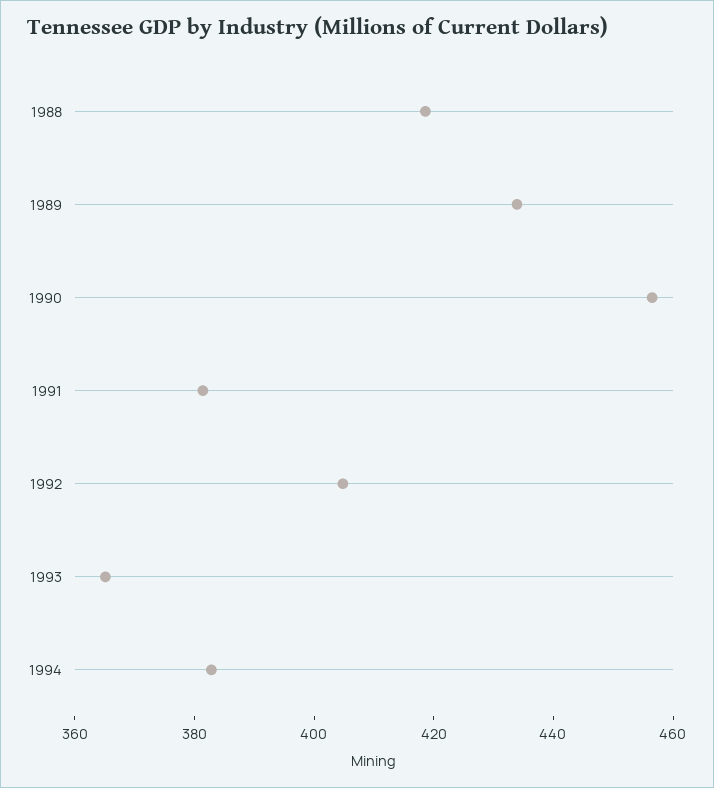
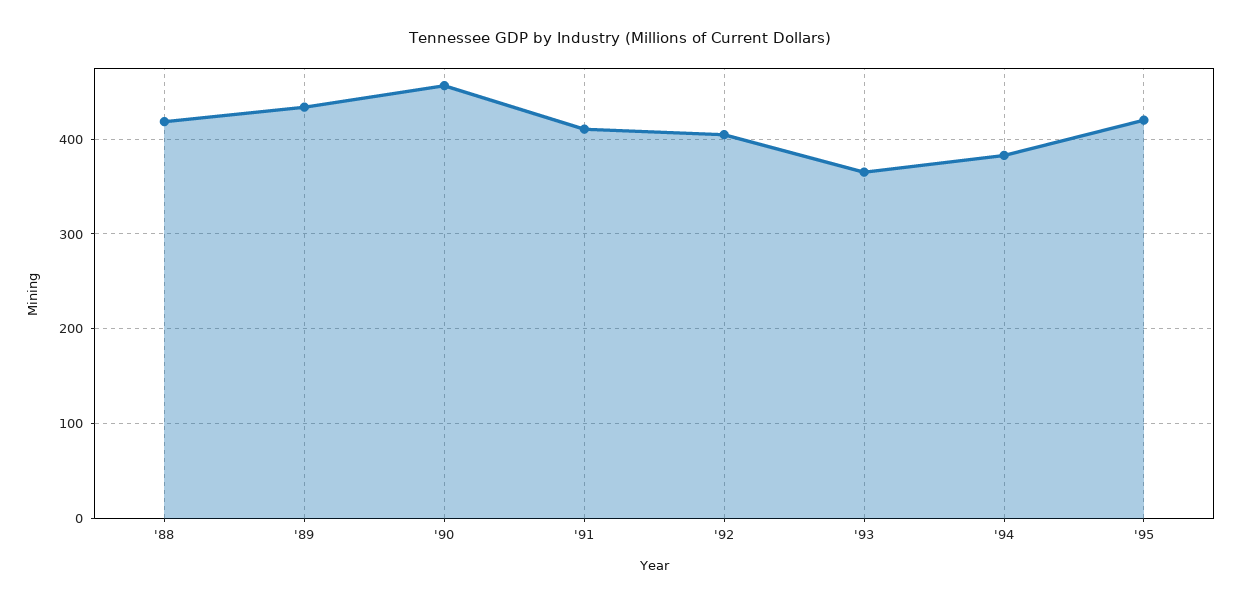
1991: 380 -> 410
'95: none -> 420

